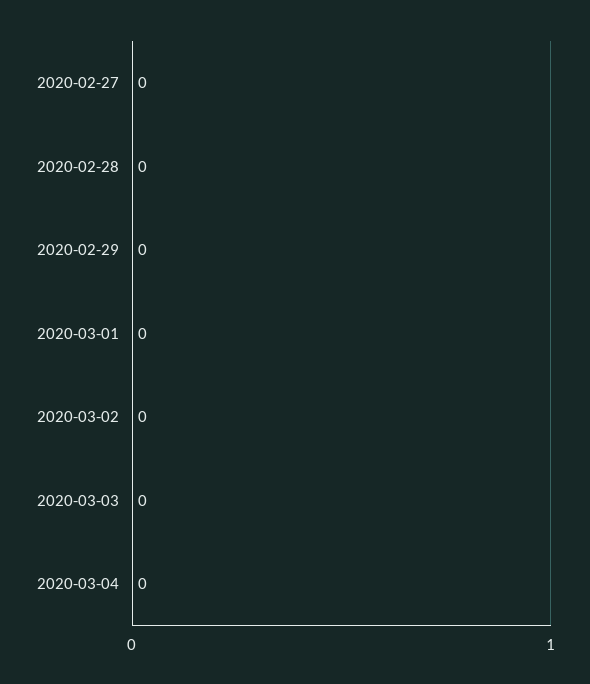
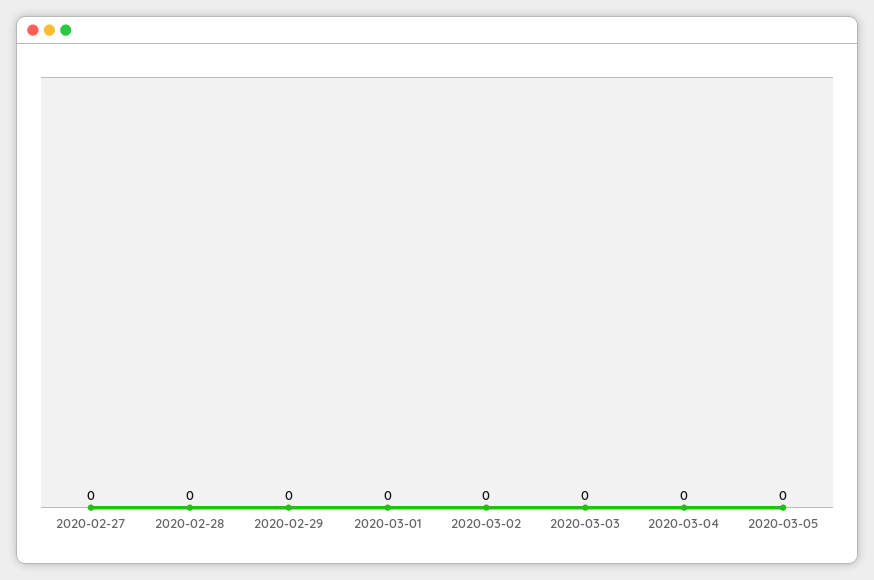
2020-03-05: none -> 0

